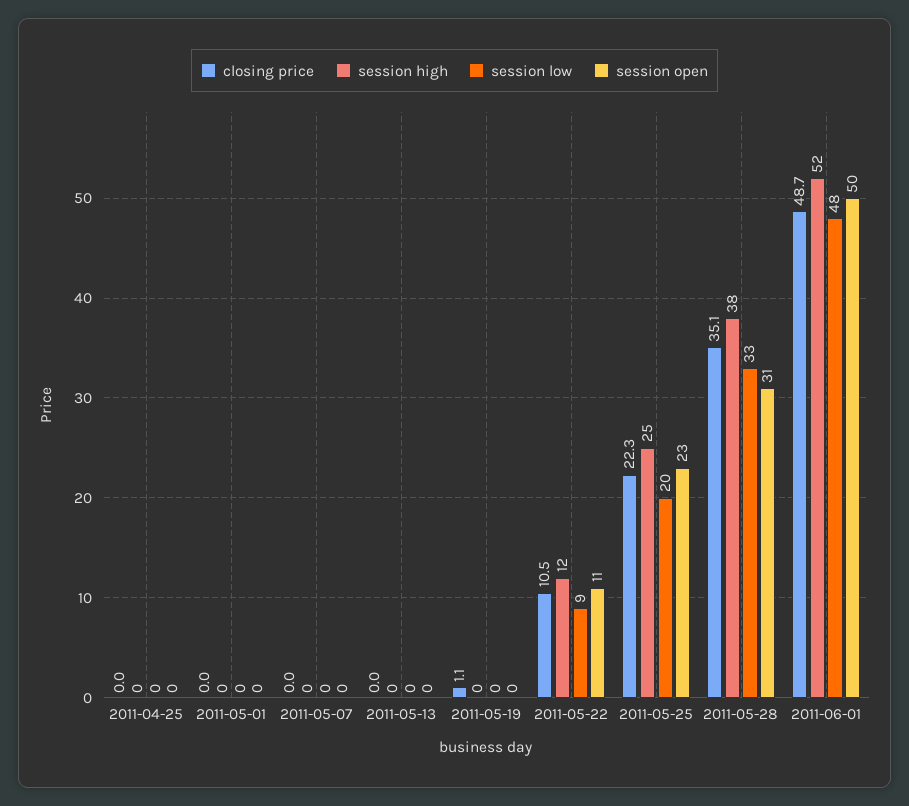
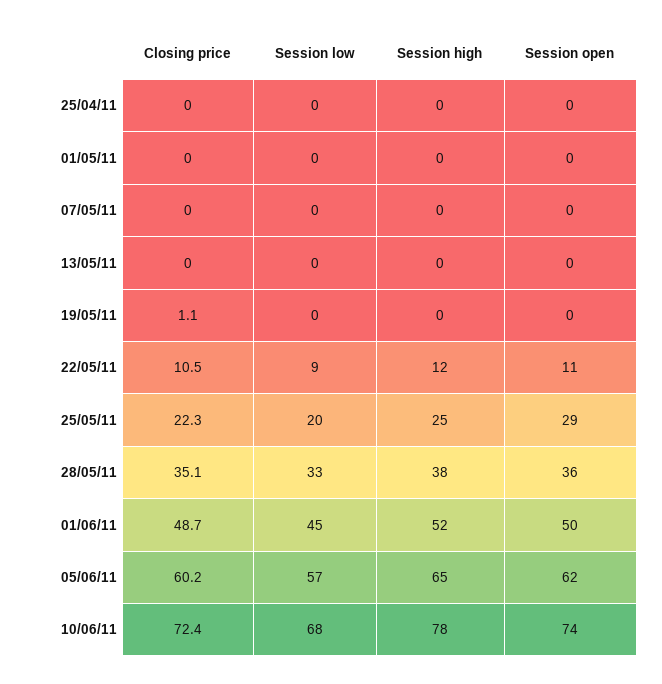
session open, 2011-05-25: 23 -> 29
session open, 2011-05-28: 31 -> 36
session low, 2011-06-01: 48 -> 45
closing price, 05/06/11: none -> 60.2
session low, 05/06/11: none -> 57
session high, 05/06/11: none -> 65
session open, 05/06/11: none -> 62
closing price, 10/06/11: none -> 72.4
session low, 10/06/11: none -> 68
session high, 10/06/11: none -> 78
session open, 10/06/11: none -> 74

